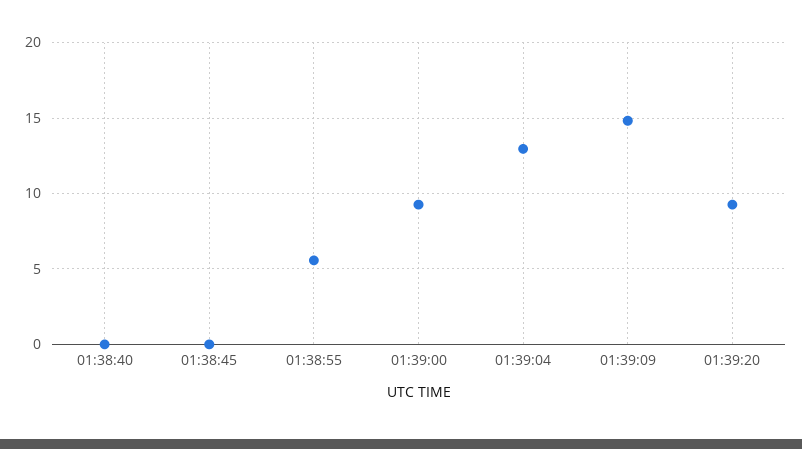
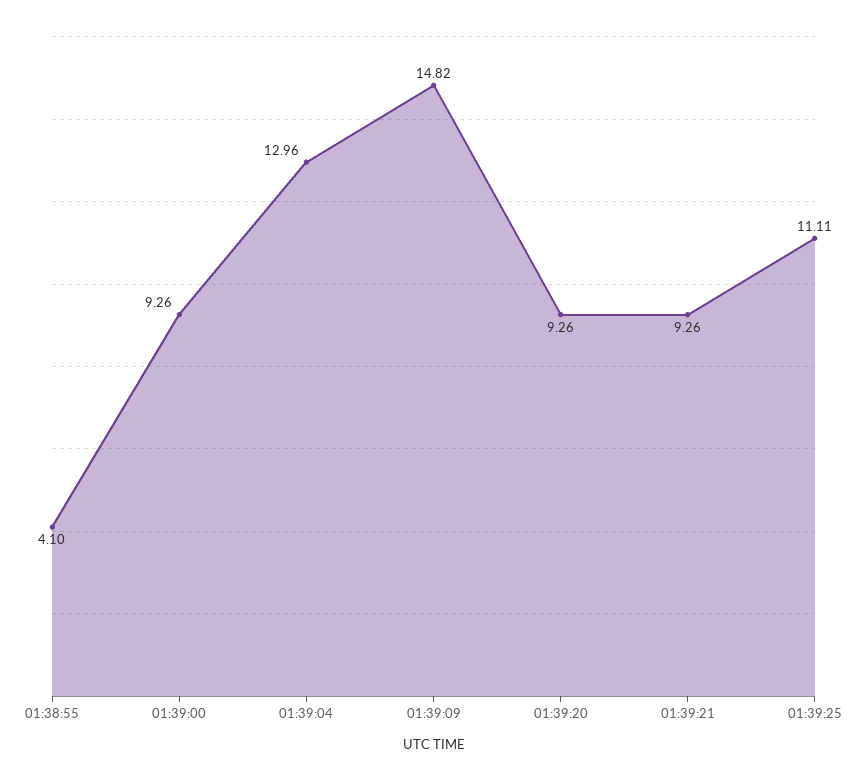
01:38:40: 0 -> none
01:38:45: 0 -> none
01:38:55: 5.5 -> 4.1
01:39:21: none -> 9.26
01:39:25: none -> 11.11

